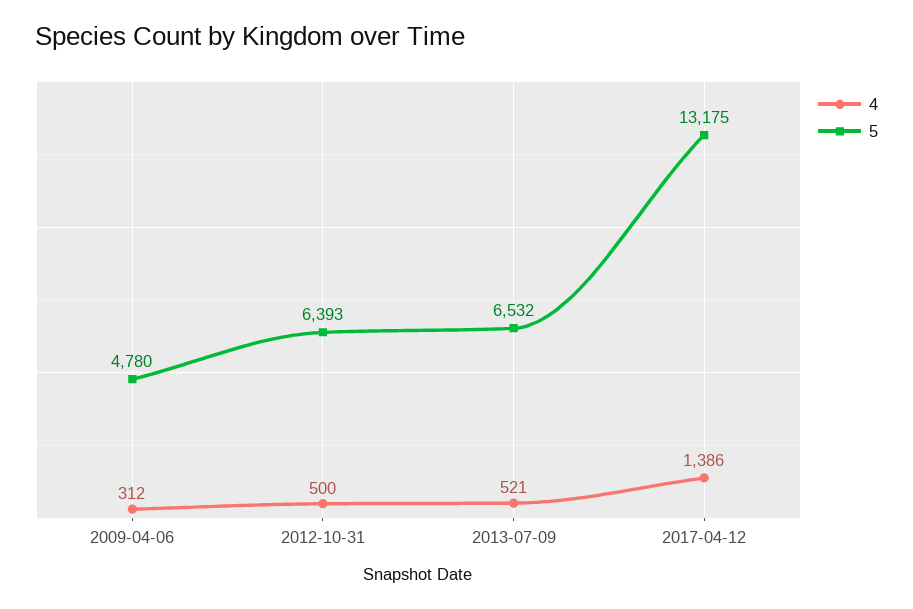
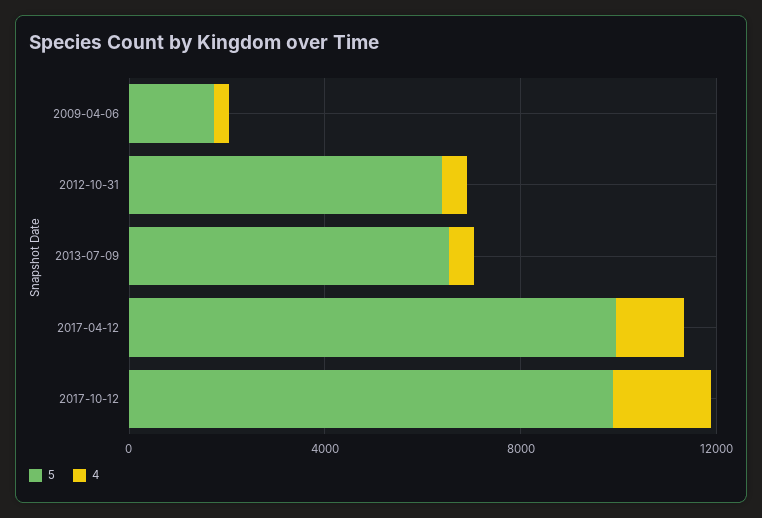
5, 2009-04-06: 4780 -> 2000
5, 2017-04-12: 13175 -> 10000
5, 2017-10-12: none -> 10000
4, 2017-10-12: none -> 2000

